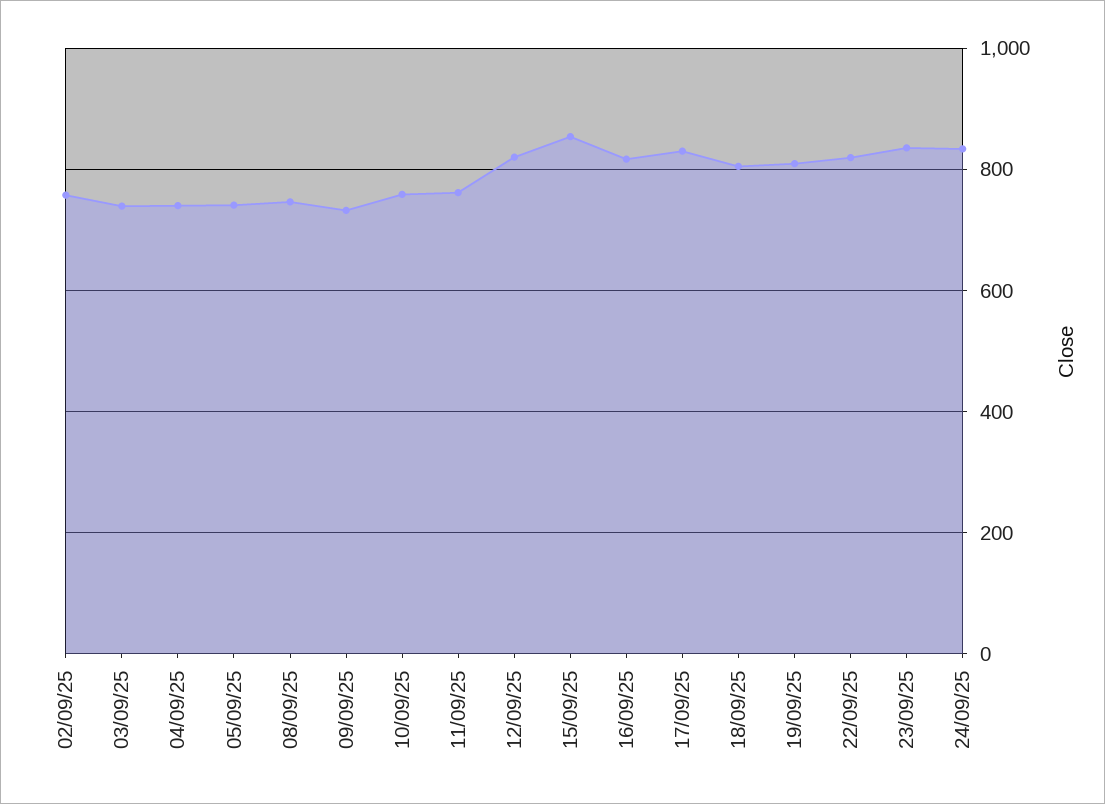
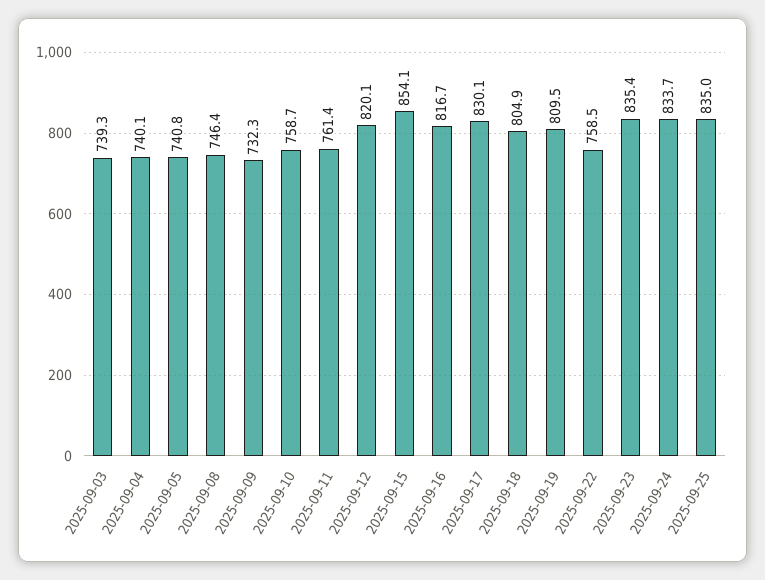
02/09/25: 760 -> none
22/09/25: 820 -> 758.5
2025-09-25: none -> 835

